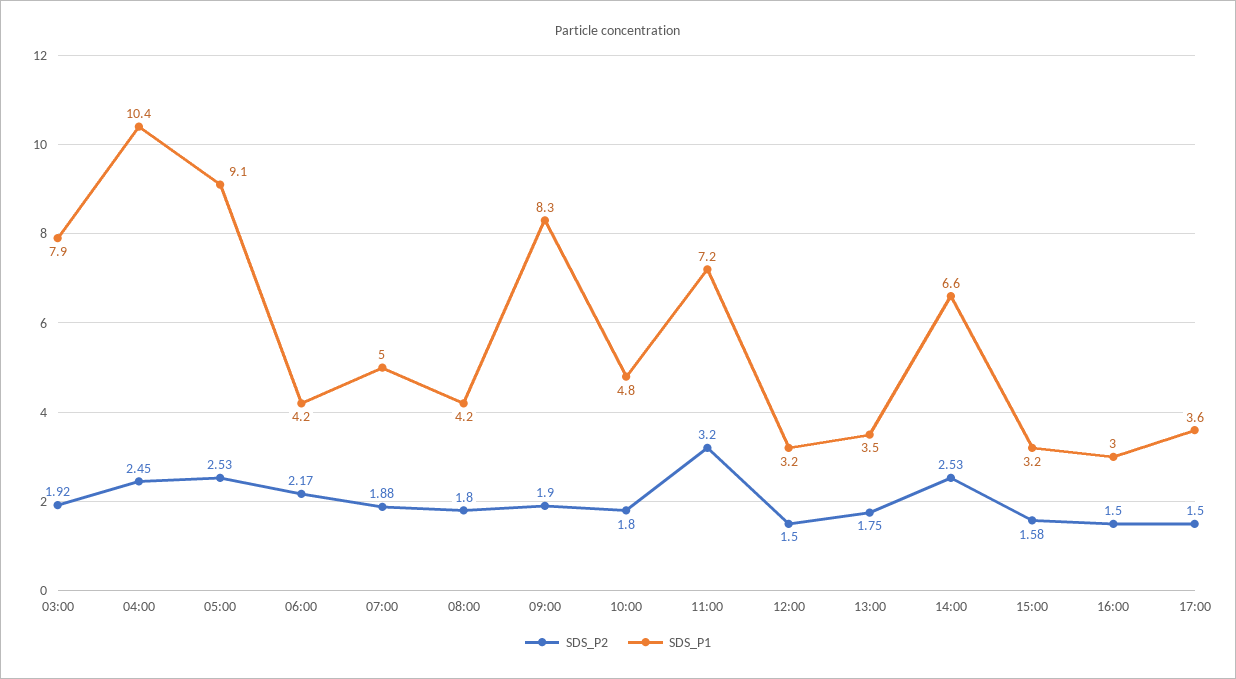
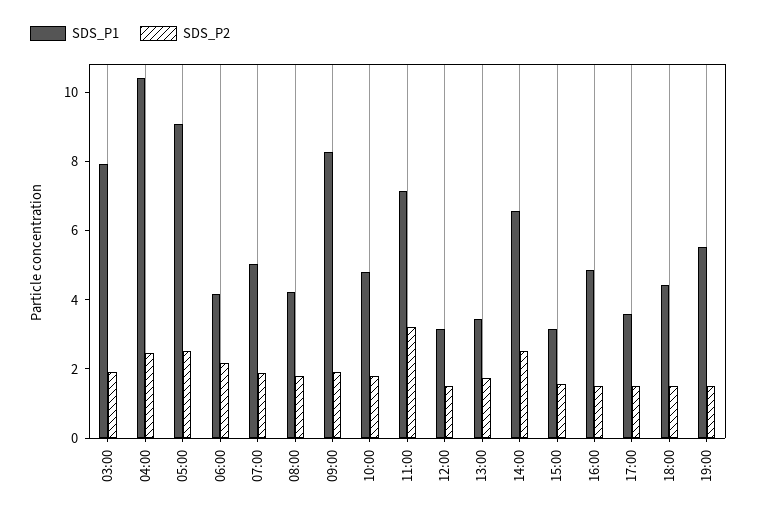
SDS_P1, 16:00: 3 -> 5
SDS_P1, 18:00: none -> 4.5
SDS_P2, 18:00: none -> 1.5
SDS_P1, 19:00: none -> 5.5
SDS_P2, 19:00: none -> 1.5

